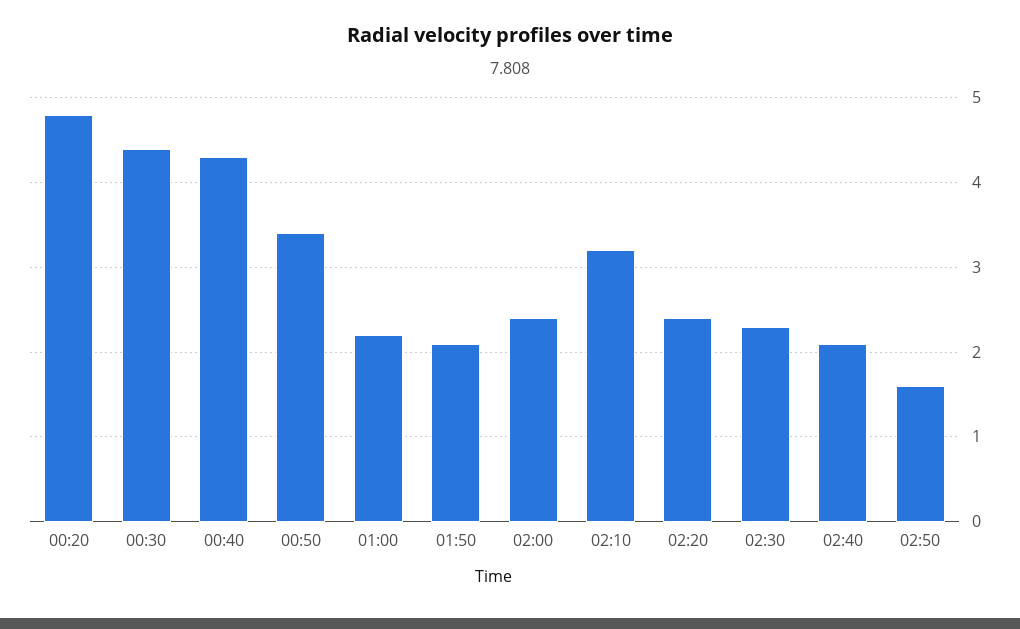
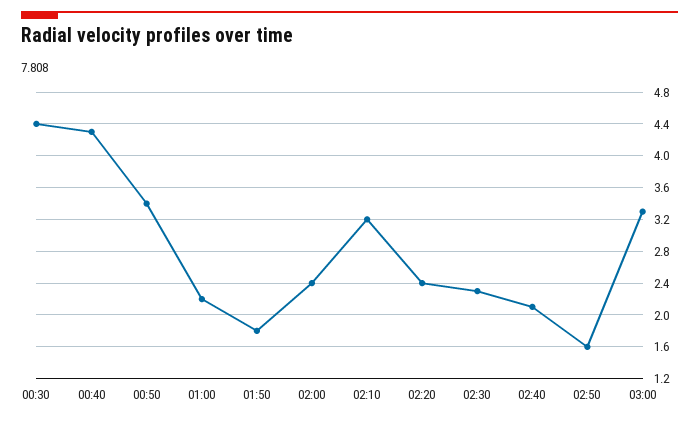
00:20: 4.8 -> none
01:50: 2.1 -> 1.8
03:00: none -> 3.3

